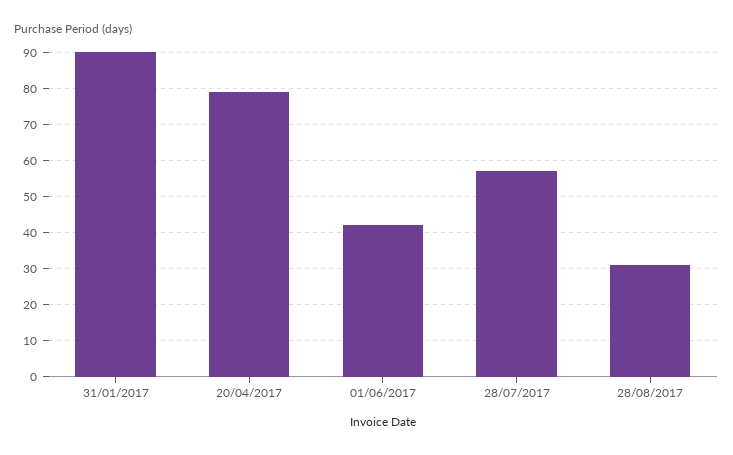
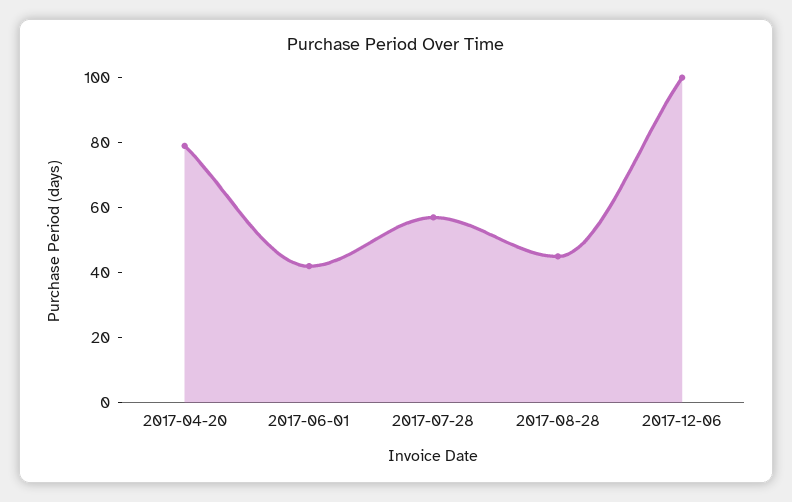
31/01/2017: 90 -> none
28/08/2017: 30 -> 45
2017-12-06: none -> 100

